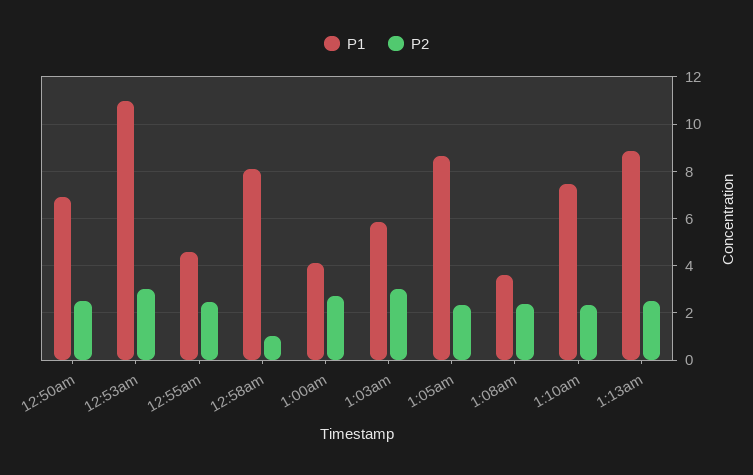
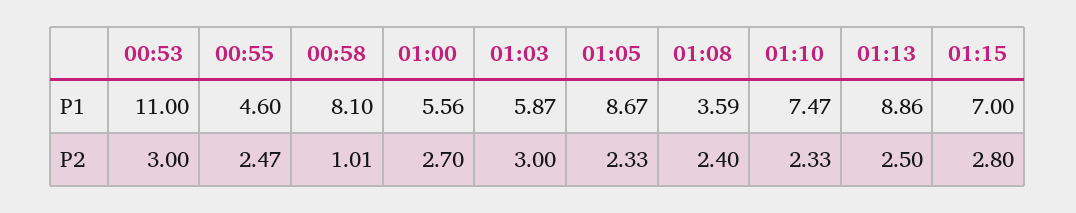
P1, 12:50am: 7 -> none
P2, 12:50am: 2.5 -> none
P1, 1:00am: 4 -> 5.56
P1, 01:15: none -> 7
P2, 01:15: none -> 2.8

